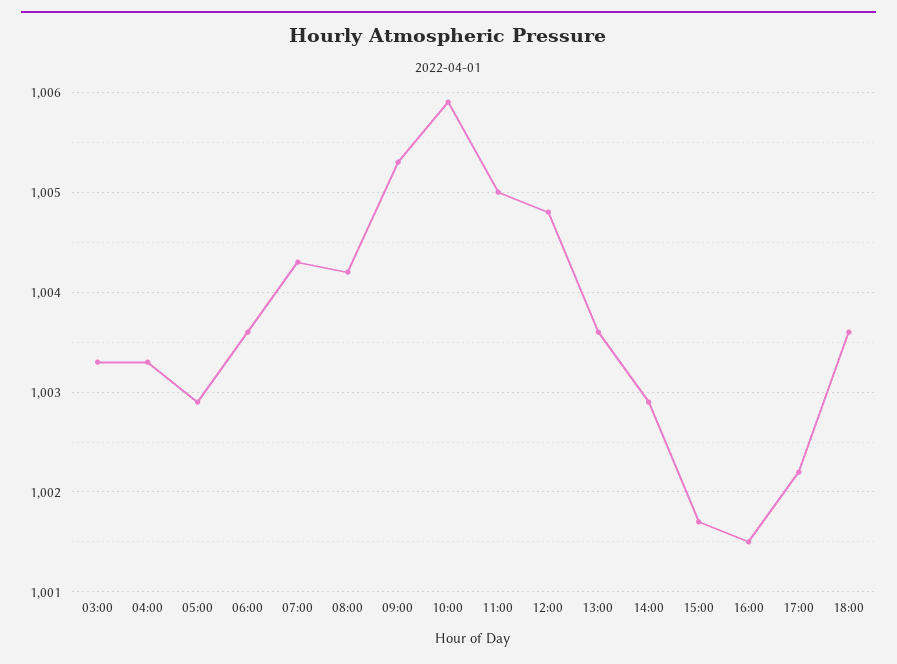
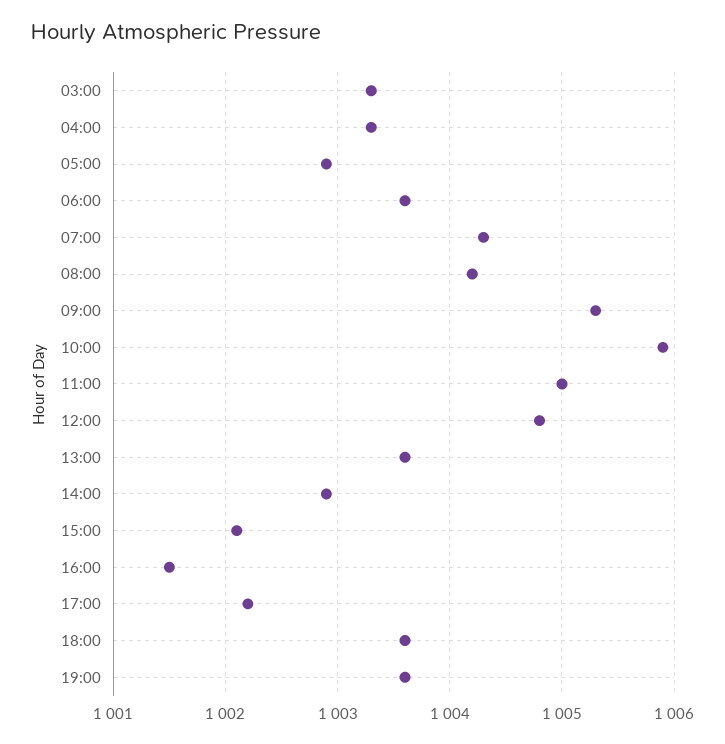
15:00: 1001.7 -> 1002.1
19:00: none -> 1003.6

